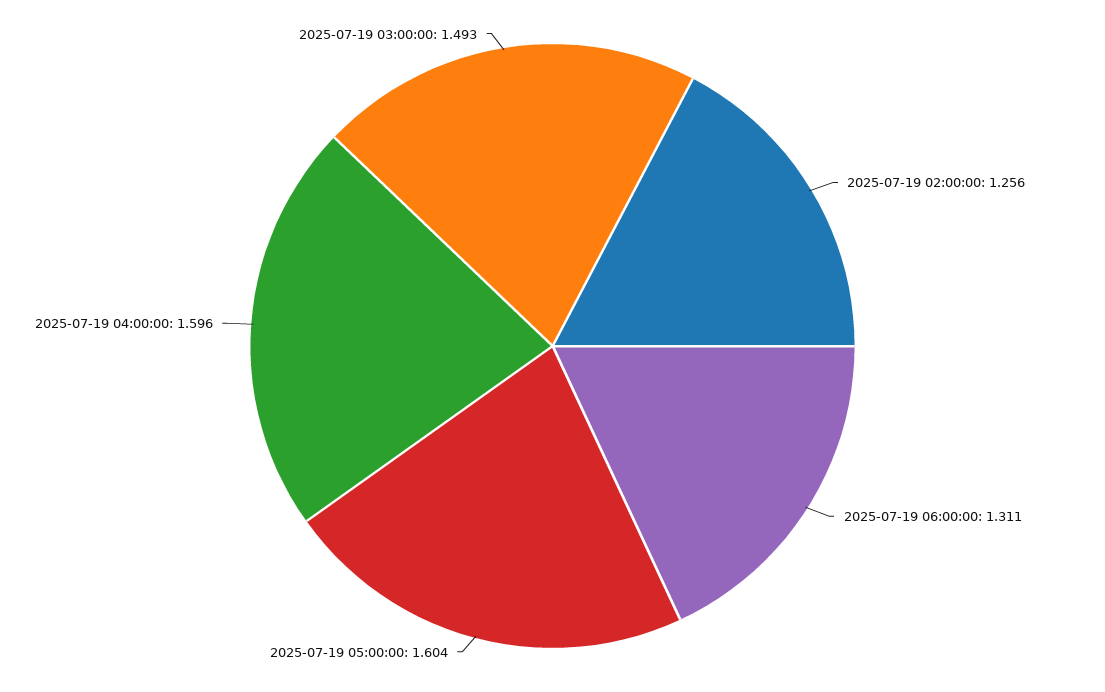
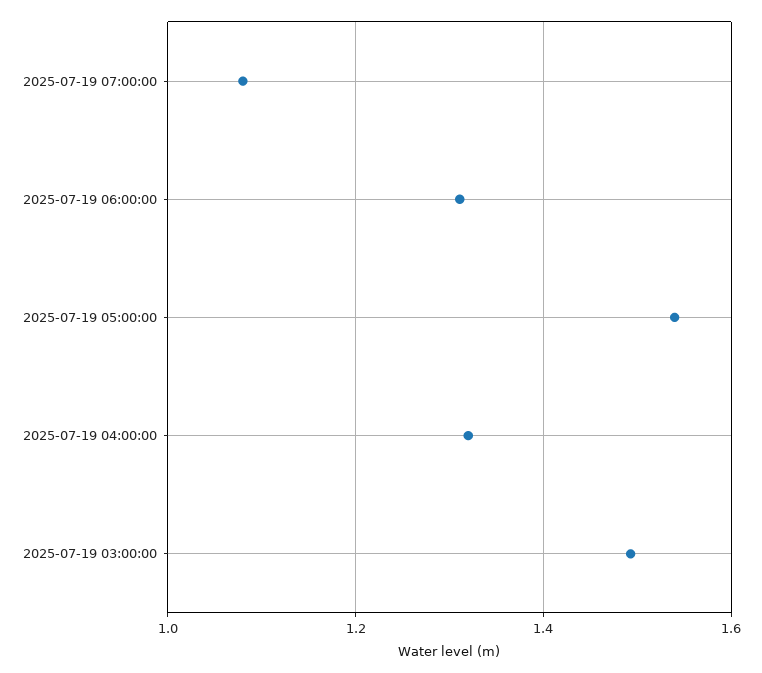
2025-07-19 02:00:00: 1.256 -> none
2025-07-19 05:00:00: 1.604 -> 1.54
2025-07-19 04:00:00: 1.596 -> 1.32
2025-07-19 07:00:00: none -> 1.08

